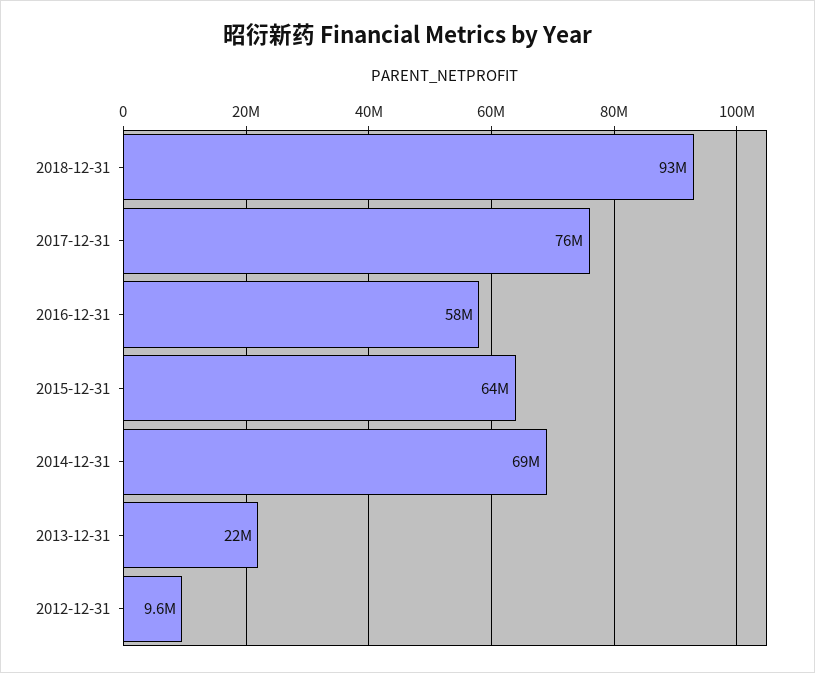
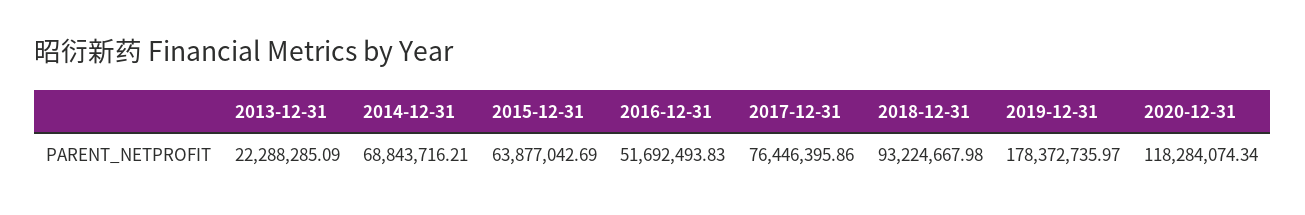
2016-12-31: 58000000 -> 51692493.83
2012-12-31: 9600000 -> none
2019-12-31: none -> 178372735.97
2020-12-31: none -> 118284074.34

